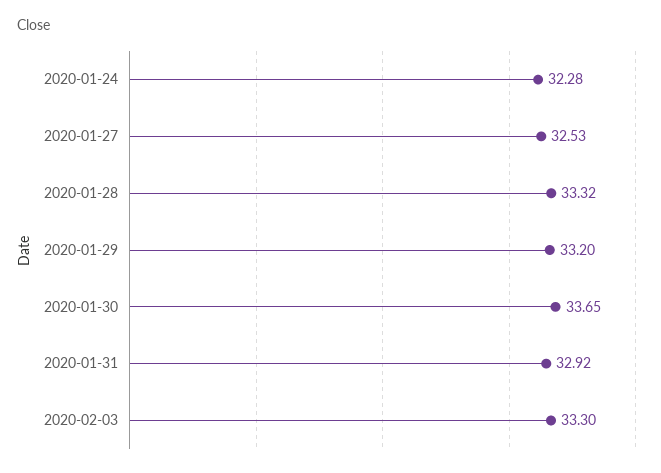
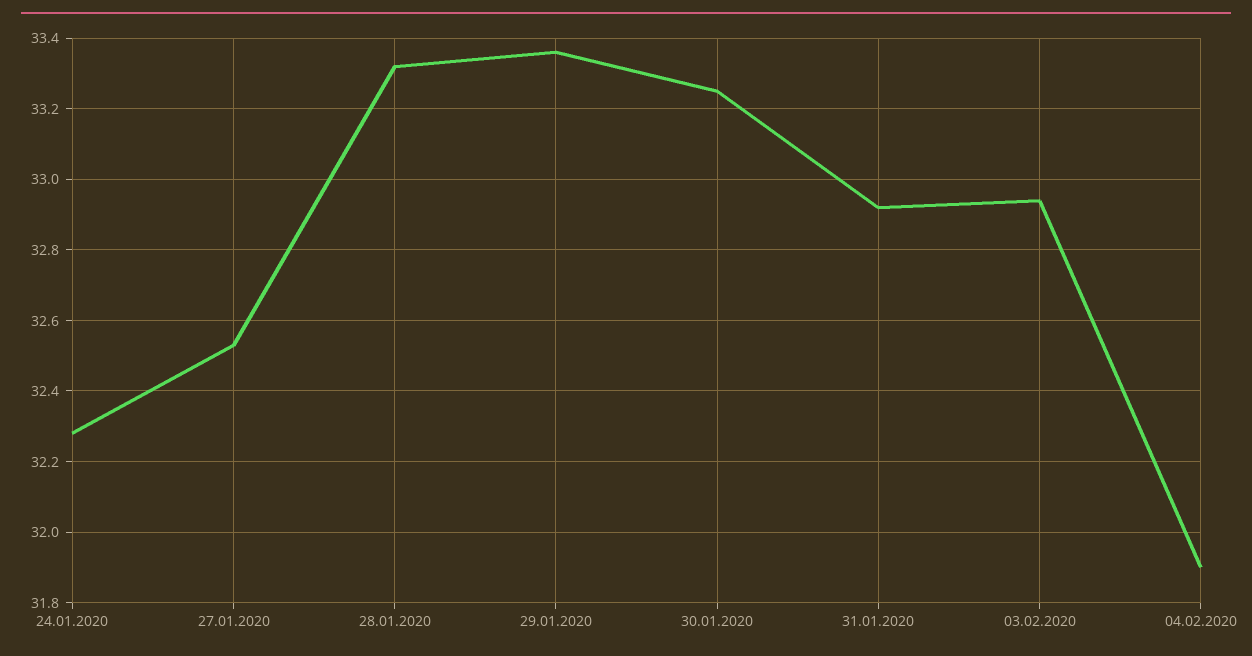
2020-01-29: 33.2 -> 33.35
2020-01-30: 33.65 -> 33.25
2020-02-03: 33.3 -> 32.95
04.02.2020: none -> 31.9

